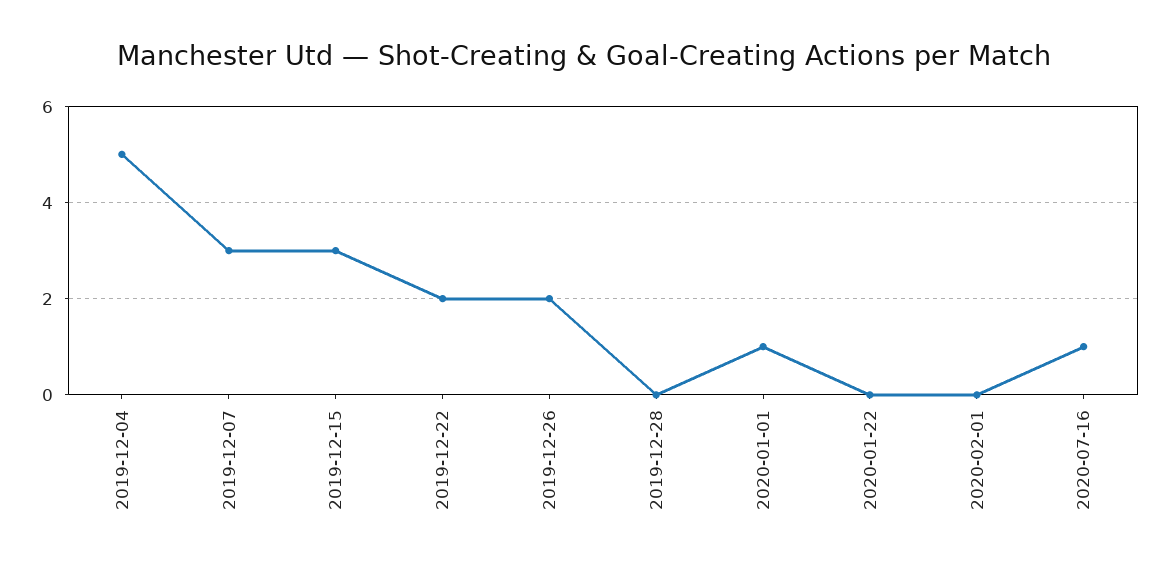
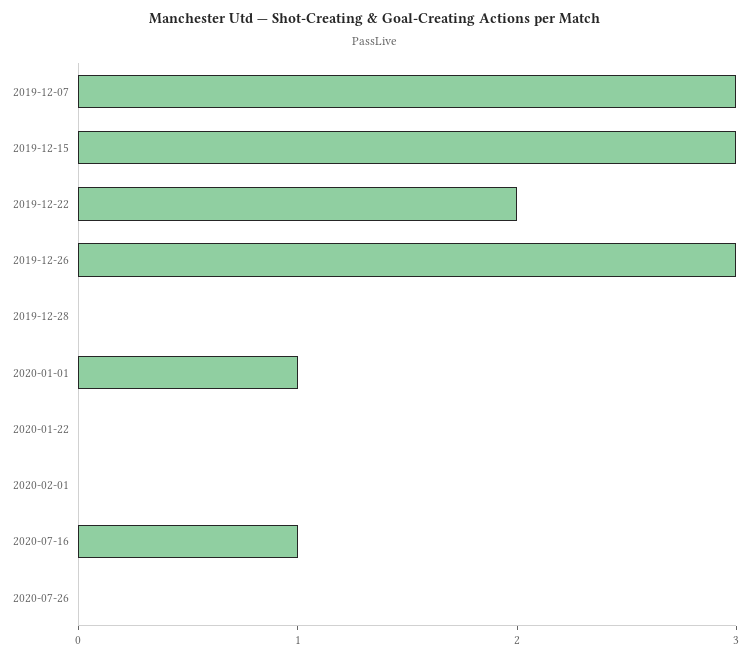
2019-12-04: 5 -> none
2019-12-26: 2 -> 3
2020-07-26: none -> 0

